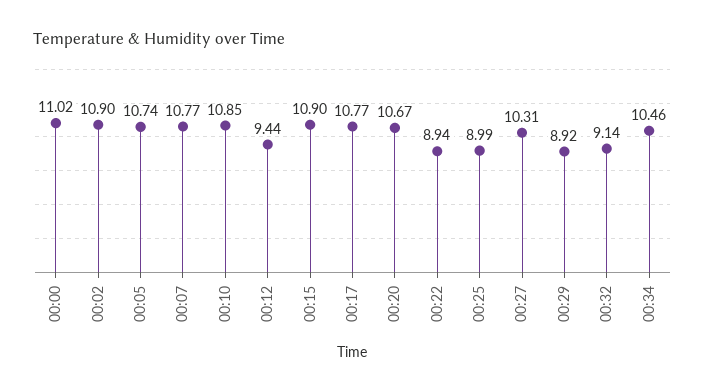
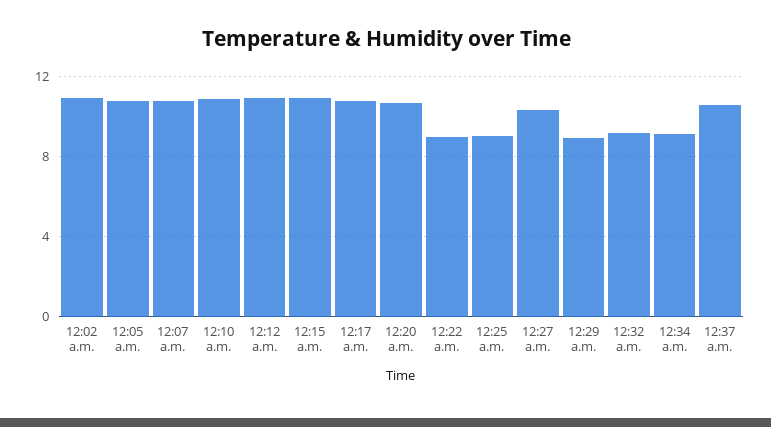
00:00: 11.02 -> none
00:12: 9.44 -> 11
00:34: 10.46 -> 9
12:37 a.m.: none -> 10.5

